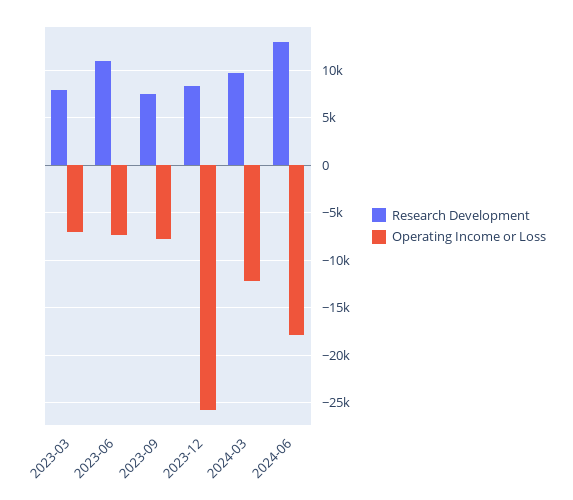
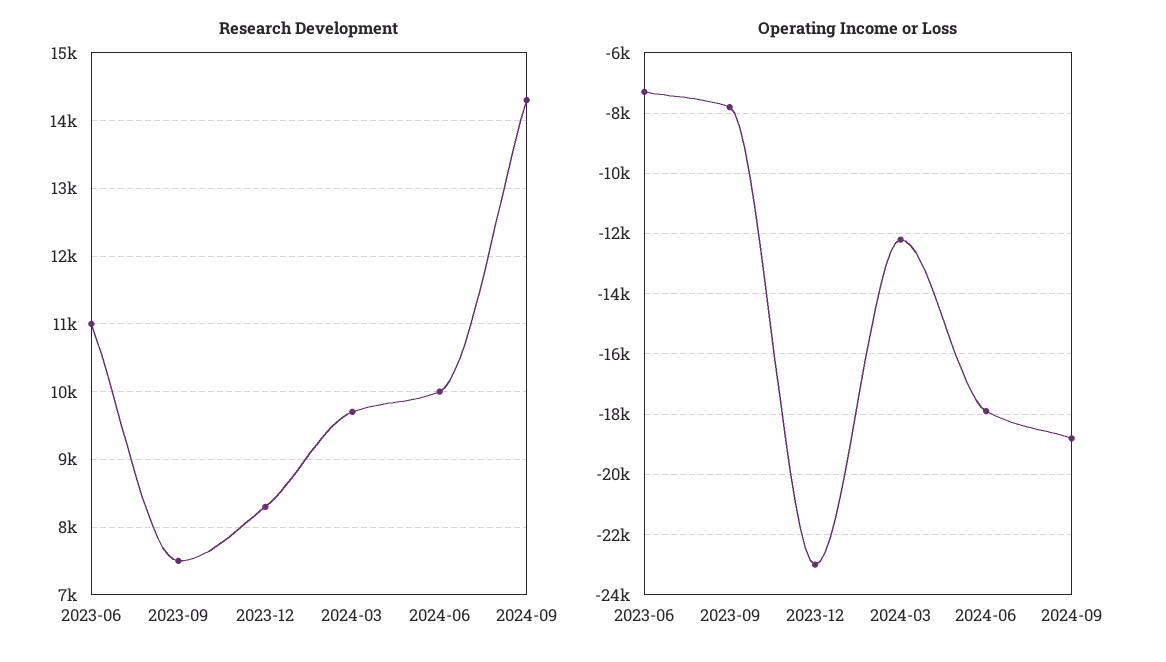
Research Development, 2023-03: 8000 -> none
Operating Income or Loss, 2023-03: -7000 -> none
Operating Income or Loss, 2023-12: -26000 -> -23000
Research Development, 2024-06: 13000 -> 10000
Research Development, 2024-09: none -> 14300
Operating Income or Loss, 2024-09: none -> -18800

